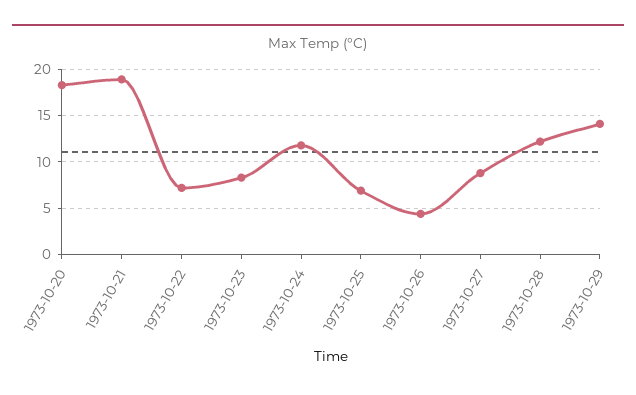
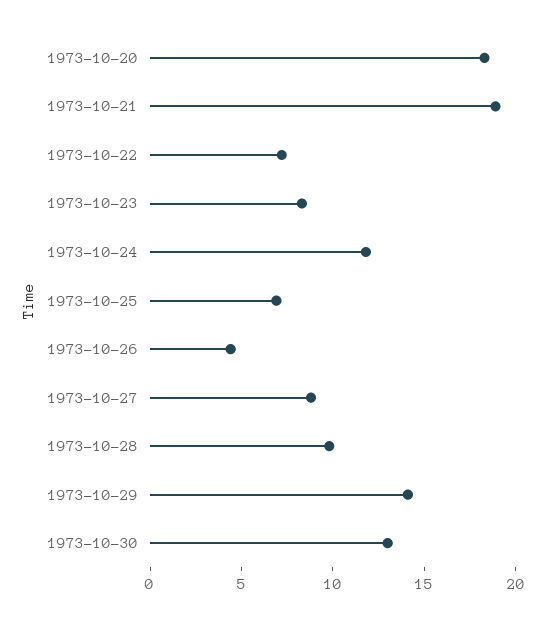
1973-10-28: 12 -> 10
1973-10-30: none -> 13

